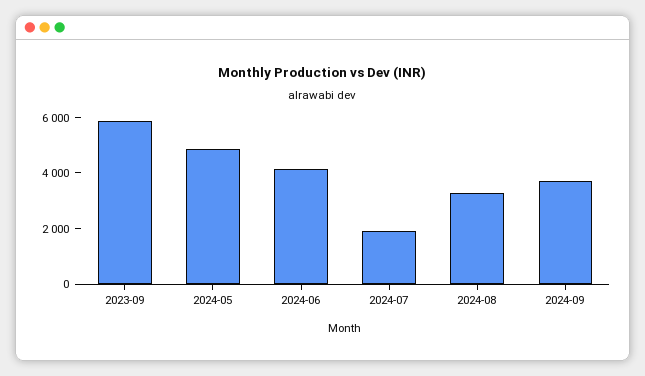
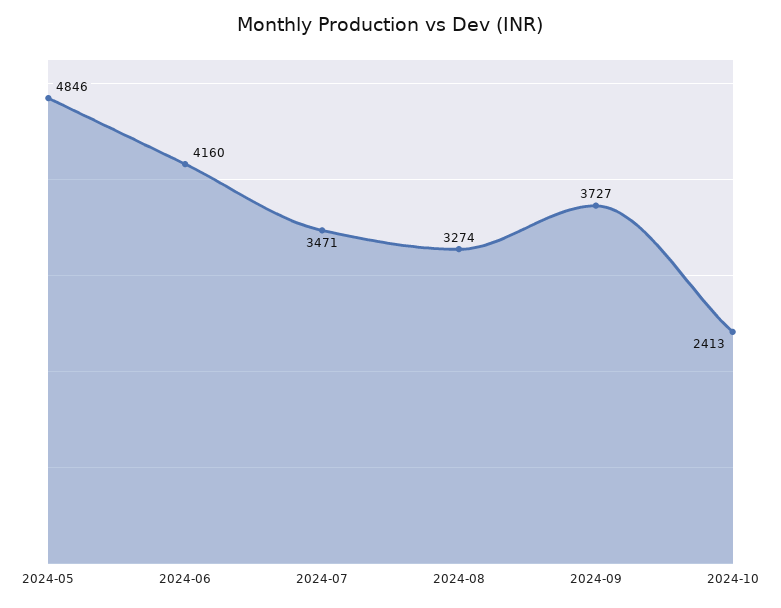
2023-09: 6000 -> none
2024-07: 2000 -> 3471
2024-10: none -> 2413

